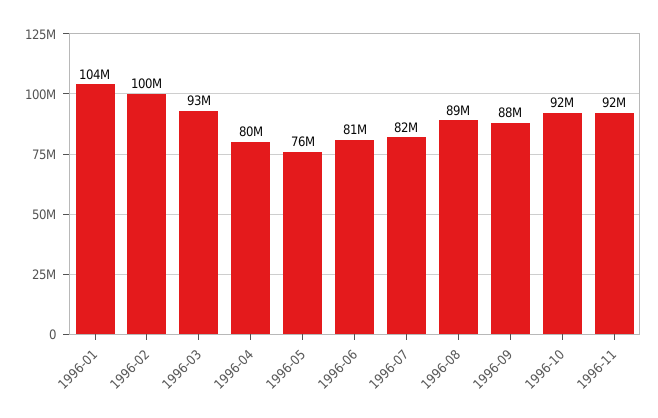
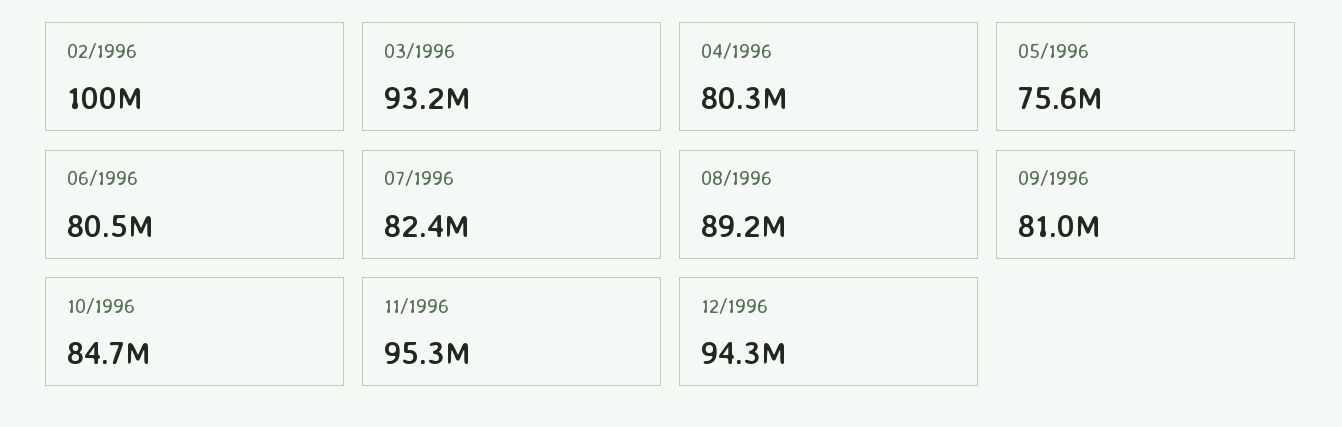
1996-01: 104000000 -> none
1996-09: 88000000 -> 81000000
1996-10: 92000000 -> 84700000
1996-11: 92000000 -> 95300000
12/1996: none -> 94300000

